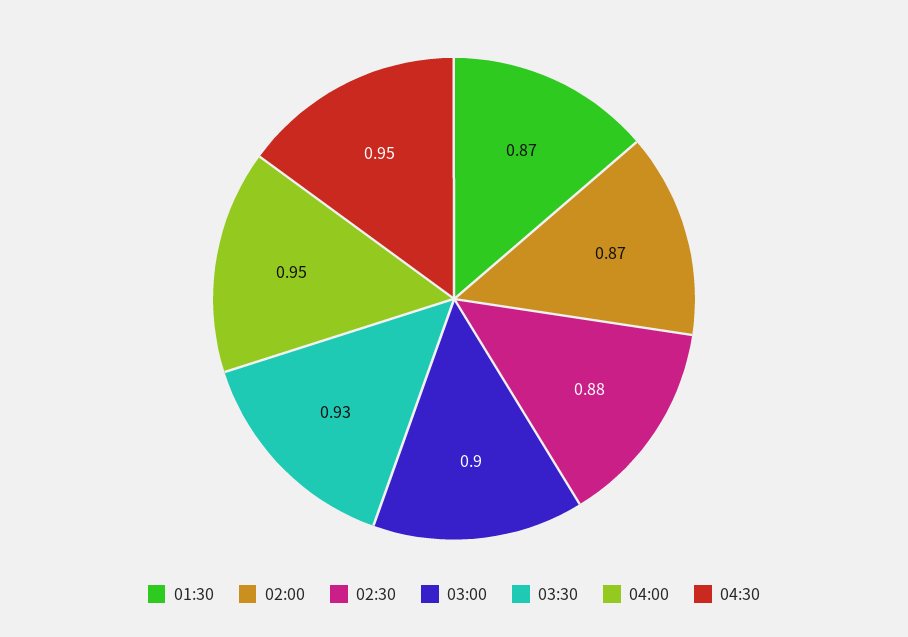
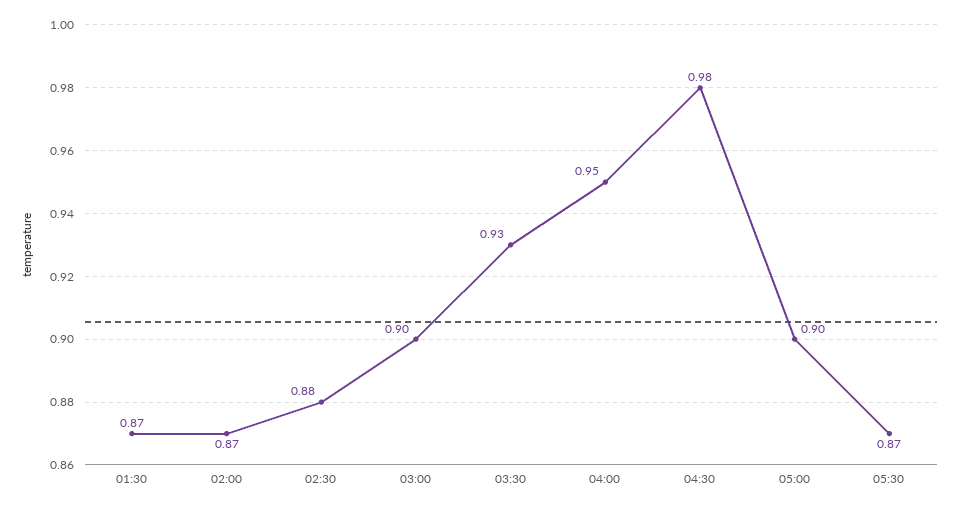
04:30: 0.95 -> 0.98
05:00: none -> 0.9
05:30: none -> 0.87

